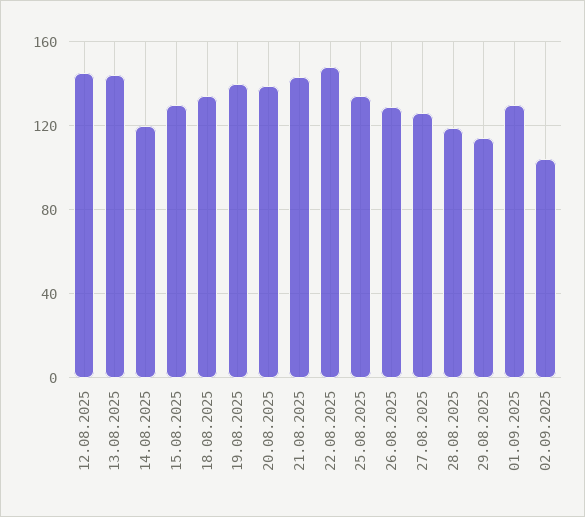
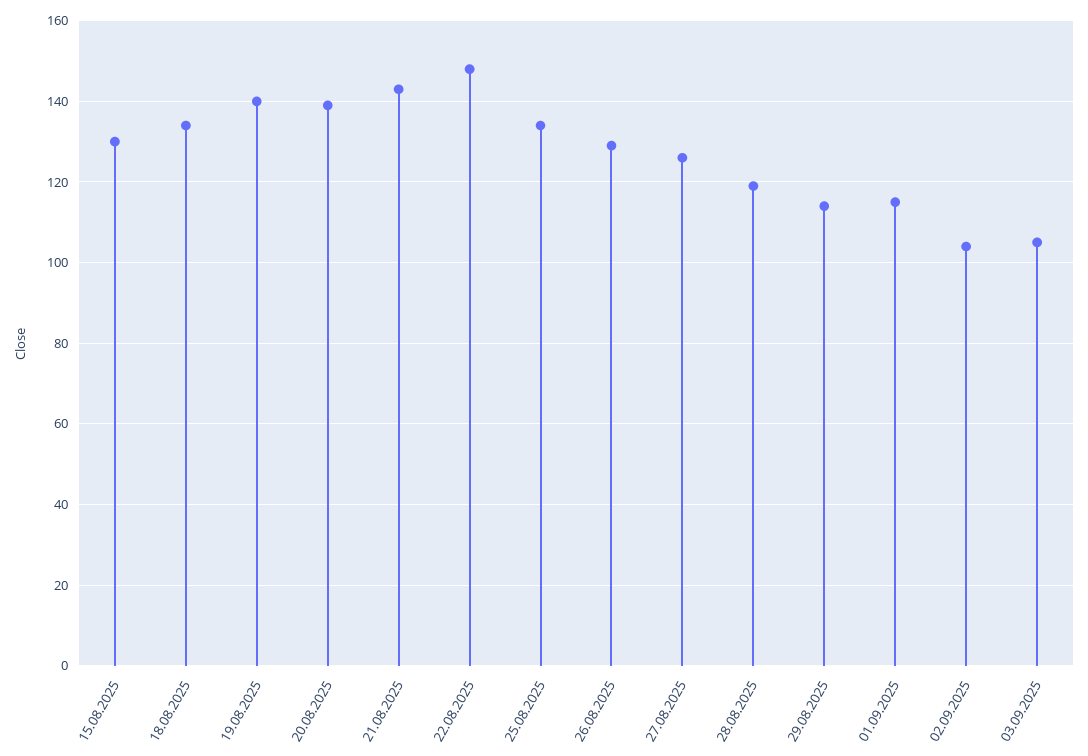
12.08.2025: 145 -> none
13.08.2025: 145 -> none
14.08.2025: 120 -> none
01.09.2025: 130 -> 115
03.09.2025: none -> 105

